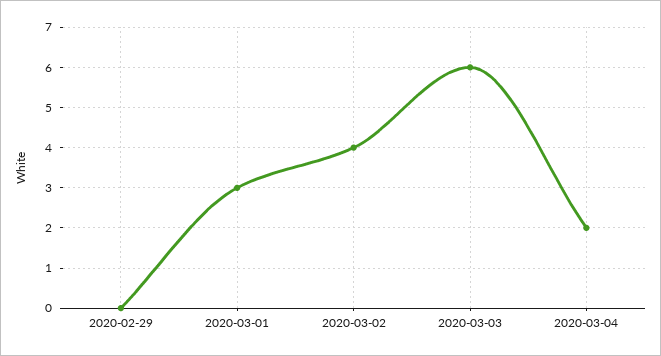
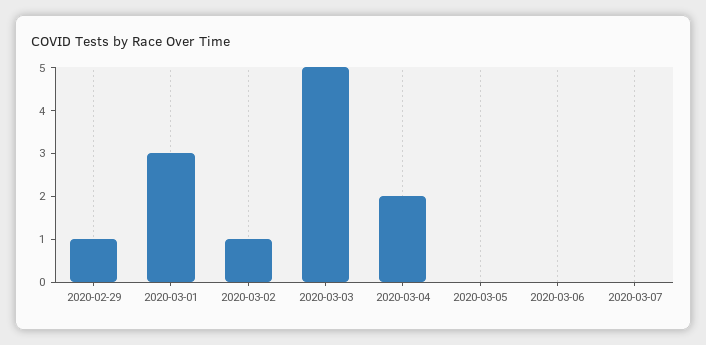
2020-02-29: 0 -> 1
2020-03-02: 4 -> 1
2020-03-03: 6 -> 5
2020-03-05: none -> 0
2020-03-06: none -> 0
2020-03-07: none -> 0

